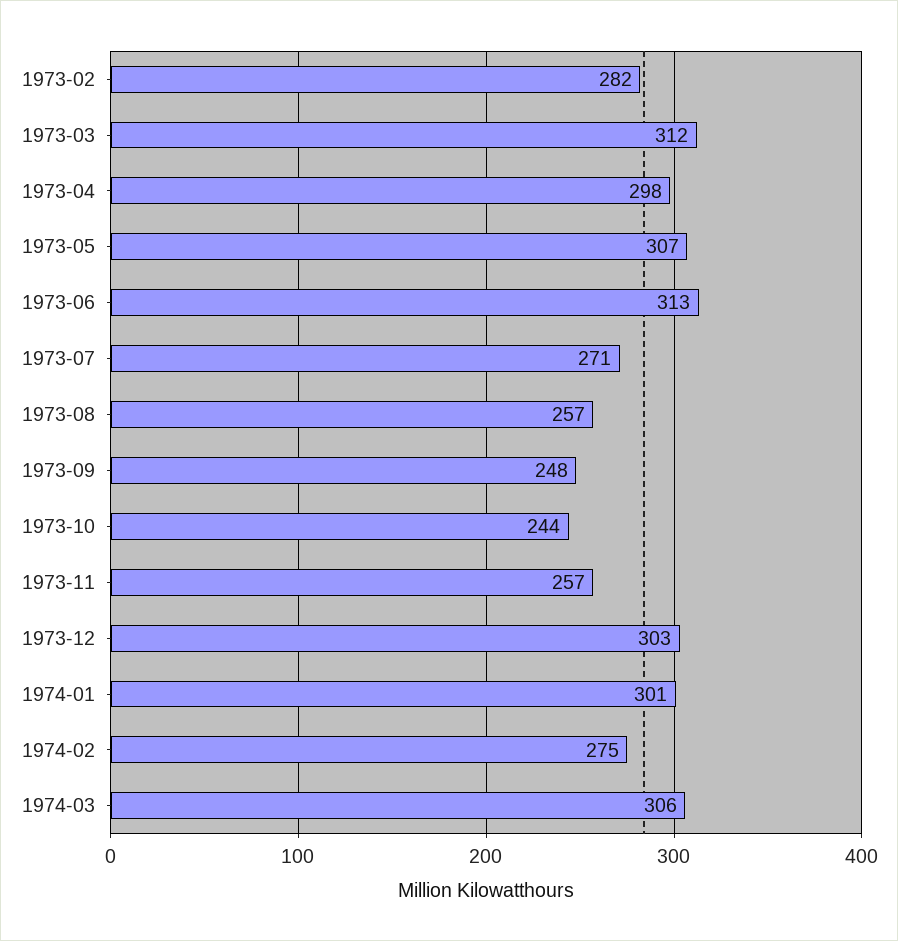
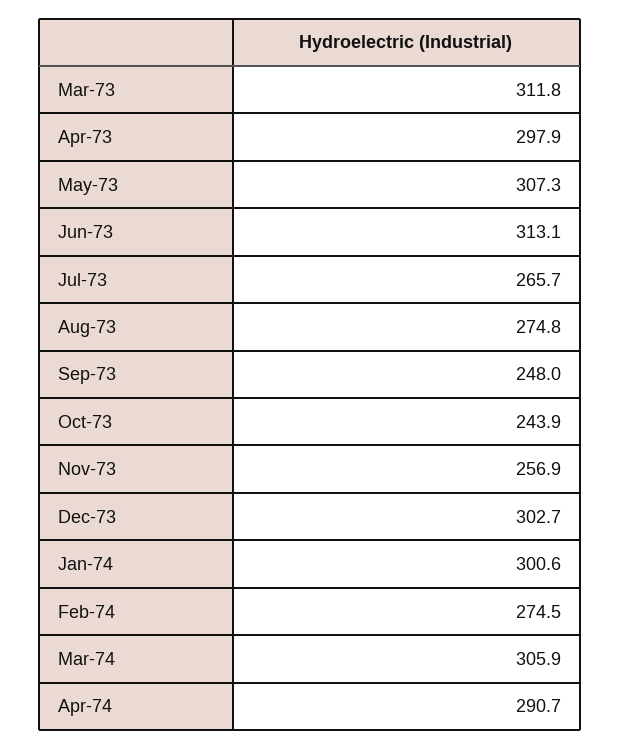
1973-02: 282 -> none
1973-07: 271 -> 265.7
1973-08: 257 -> 274.8
Apr-74: none -> 290.7

